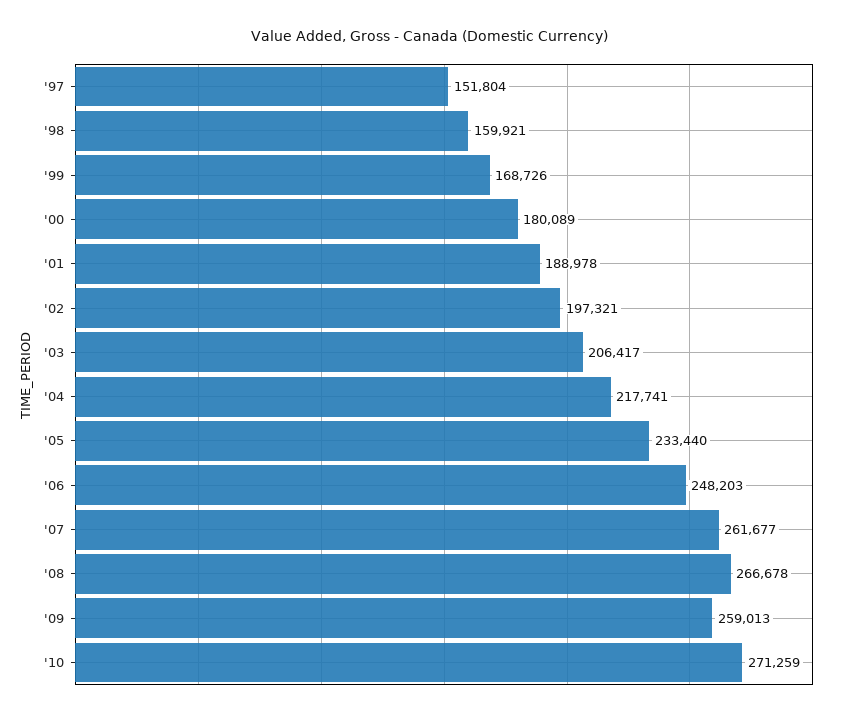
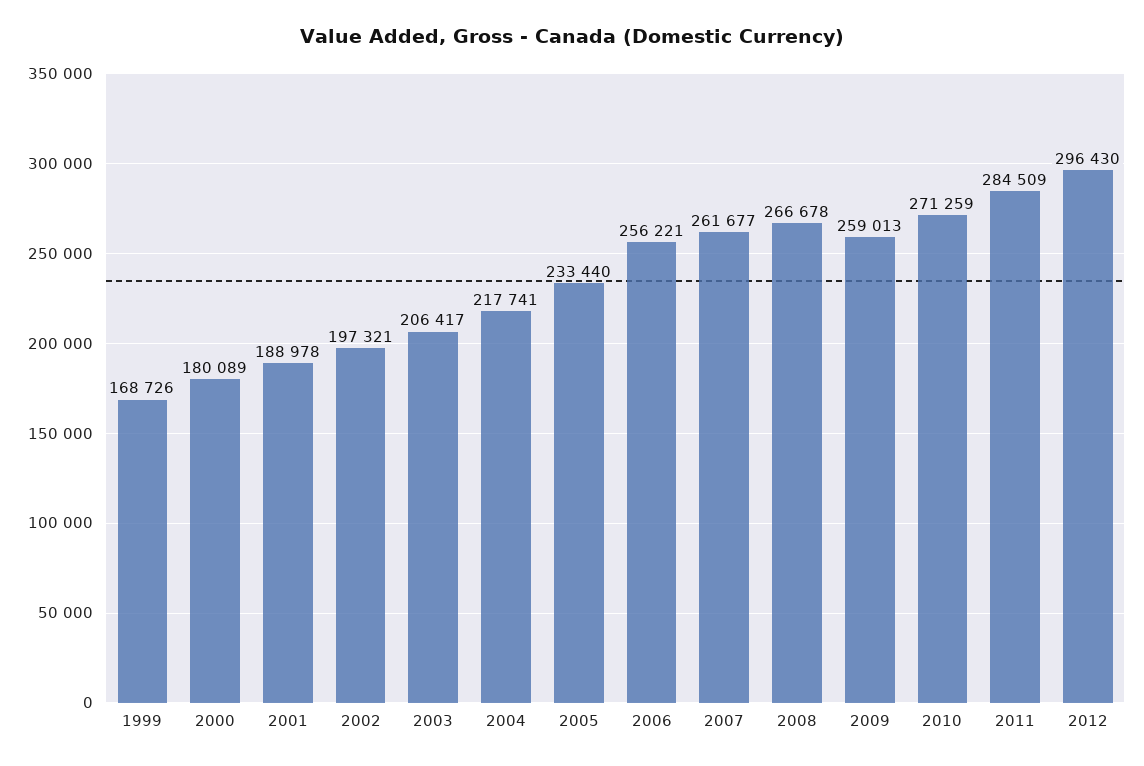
'97: 151804 -> none
'98: 159921 -> none
'06: 248203 -> 256221
2011: none -> 284509
2012: none -> 296430

